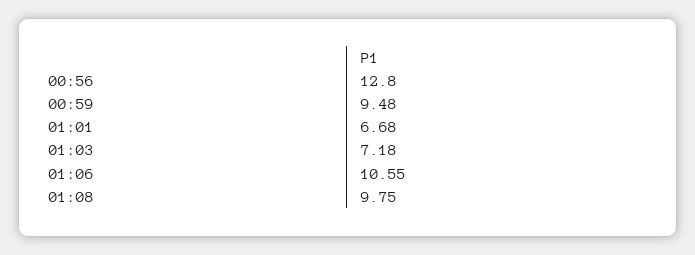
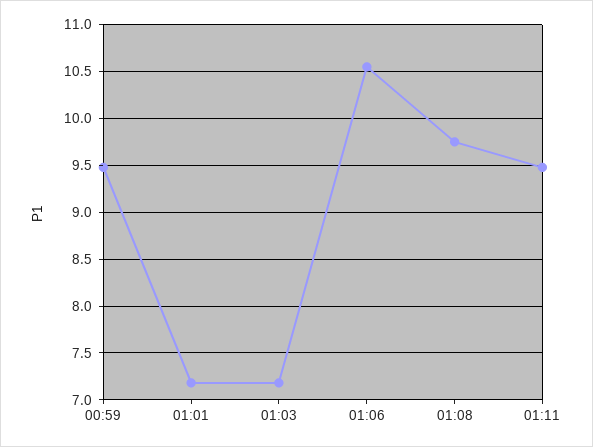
00:56: 12.8 -> none
01:01: 6.68 -> 7.2
01:11: none -> 9.5

